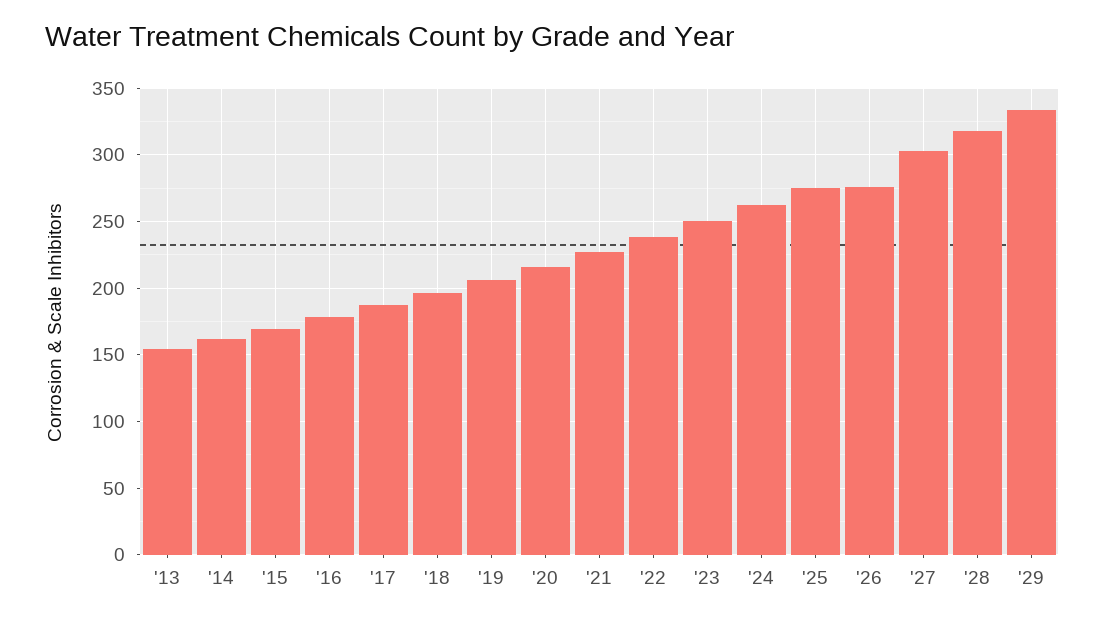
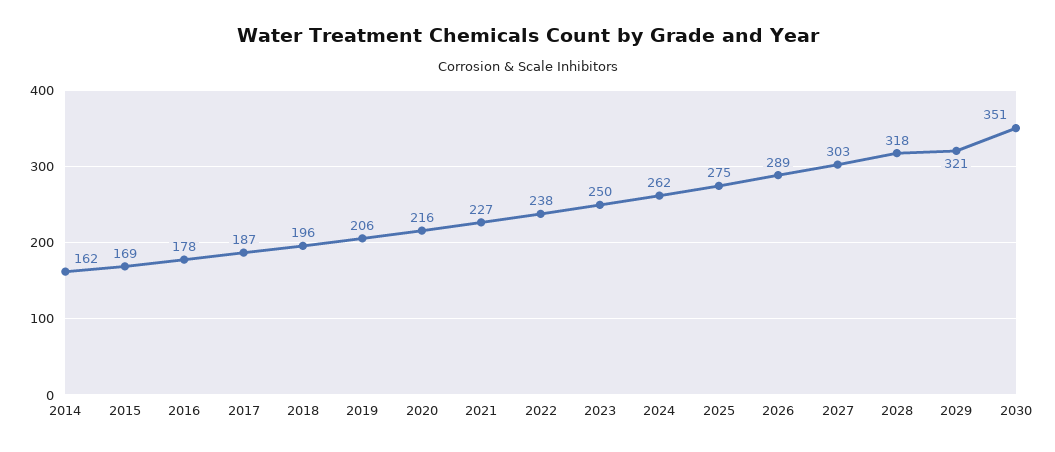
'13: 155 -> none
'26: 275 -> 289
'29: 335 -> 321
2030: none -> 351

